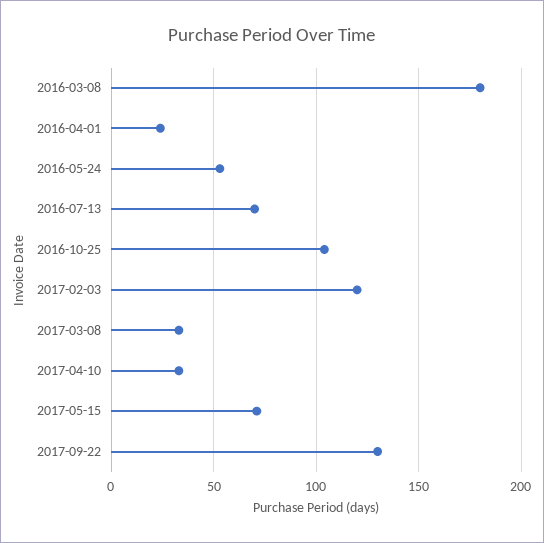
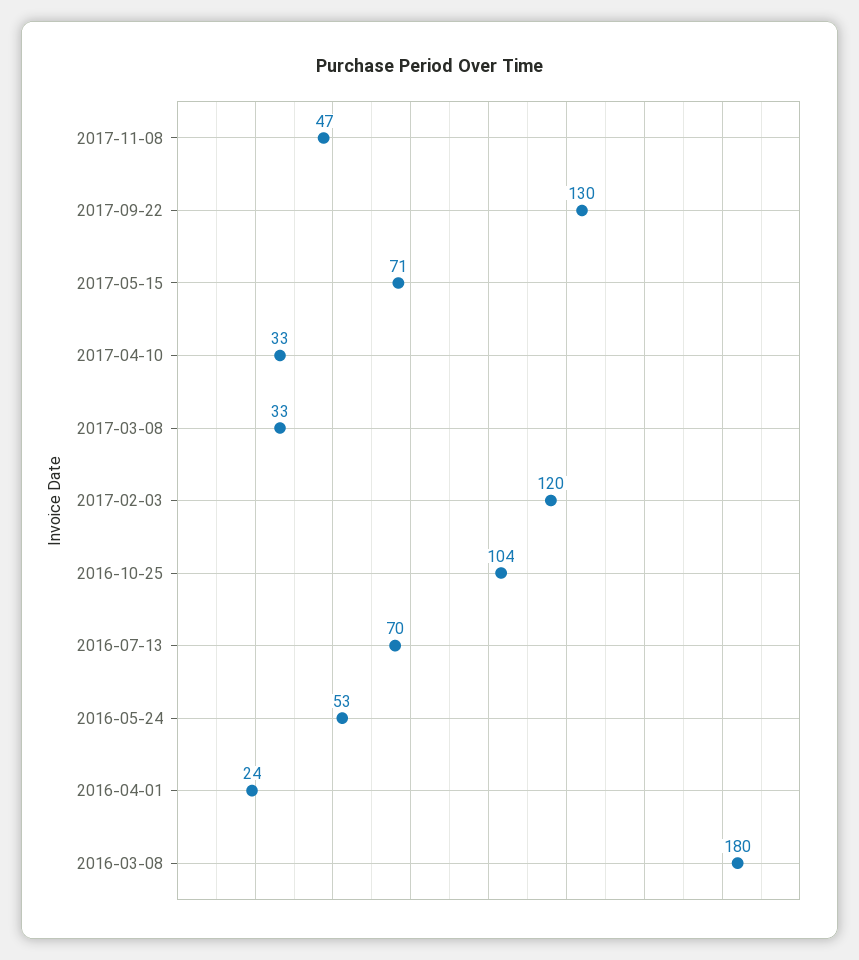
2017-11-08: none -> 47

